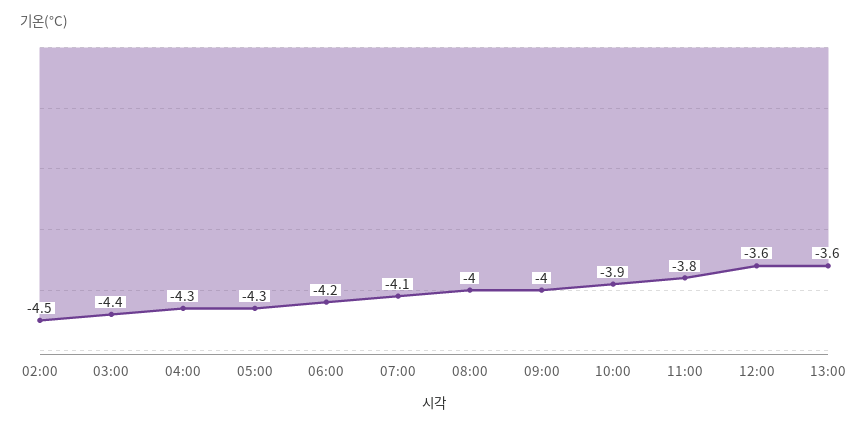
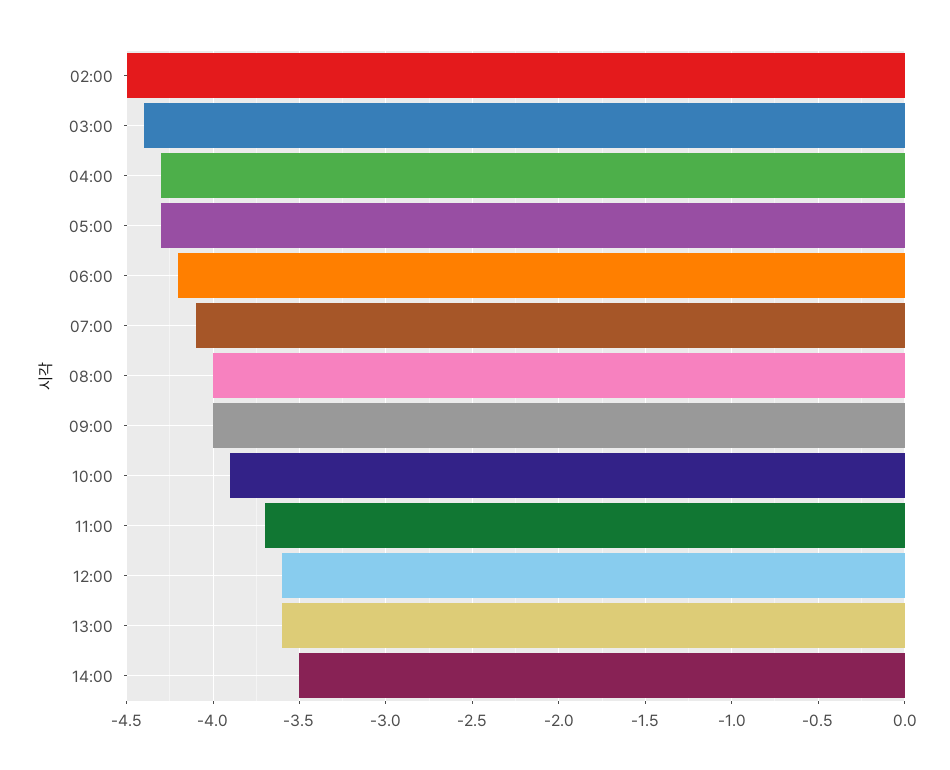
11:00: -3.8 -> -3.7
14:00: none -> -3.5

